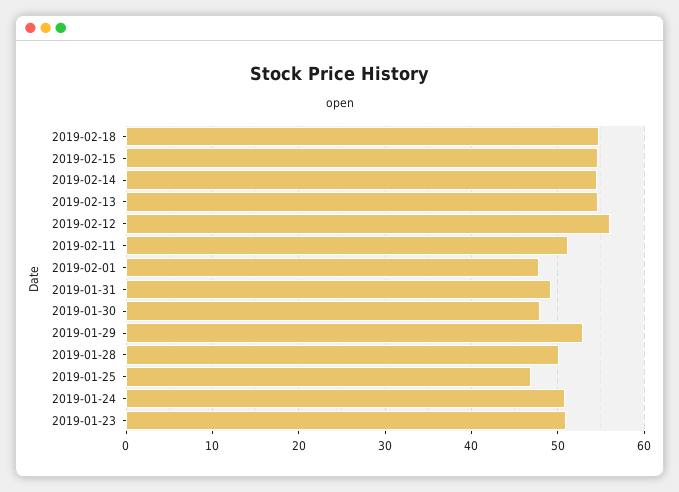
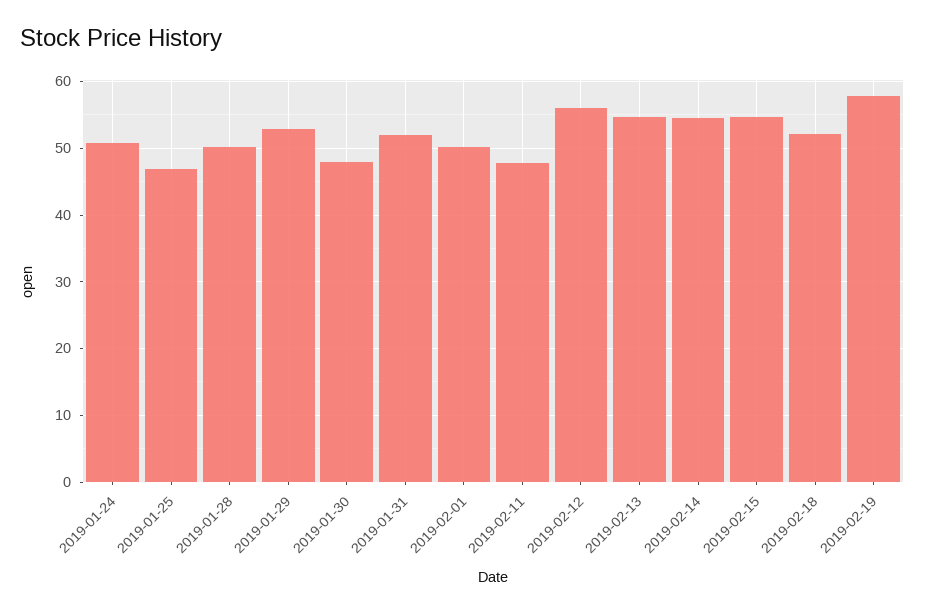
2019-02-18: 55 -> 52
2019-02-11: 51 -> 48
2019-02-01: 48 -> 50
2019-01-31: 49 -> 52
2019-01-23: 51 -> none
2019-02-19: none -> 58

